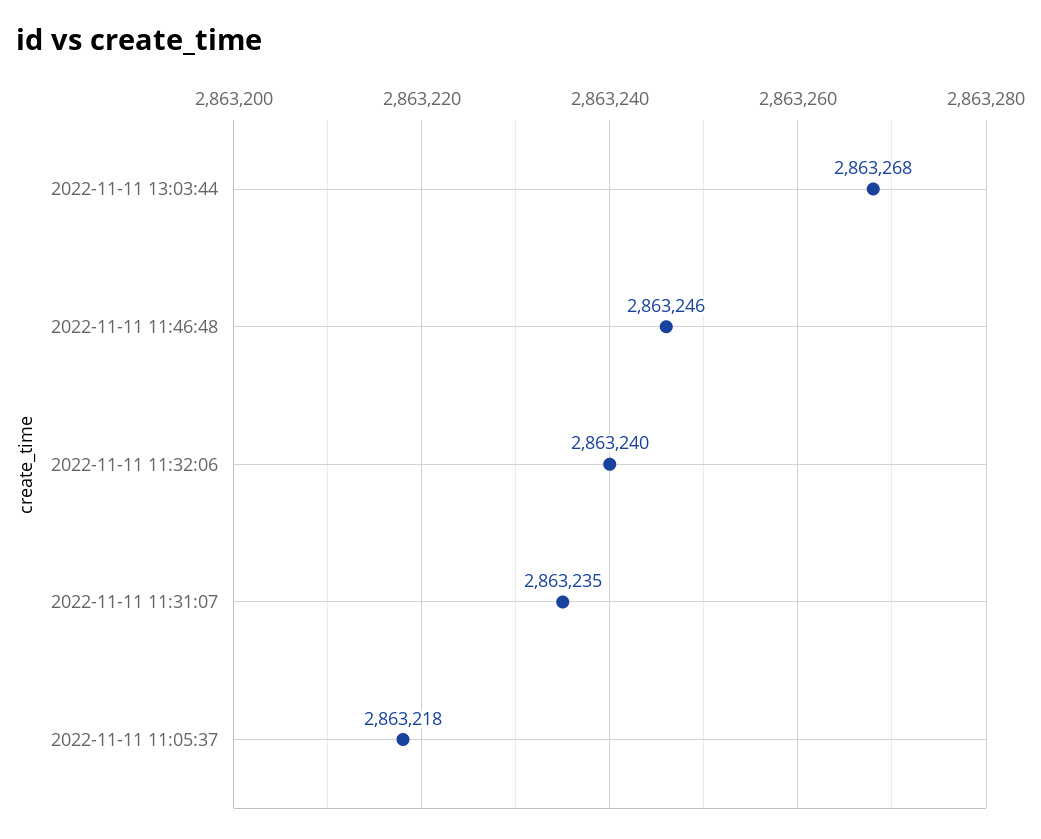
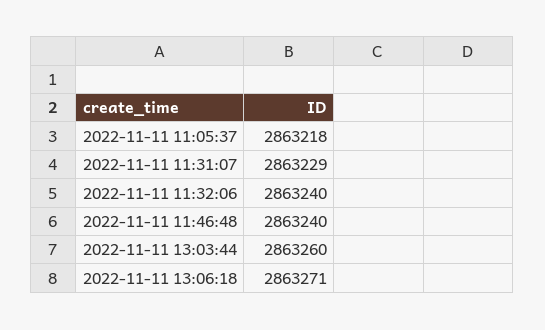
2022-11-11 13:03:44: 2863268 -> 2863260
2022-11-11 11:46:48: 2863246 -> 2863240
2022-11-11 11:31:07: 2863235 -> 2863229
2022-11-11 13:06:18: none -> 2863271

